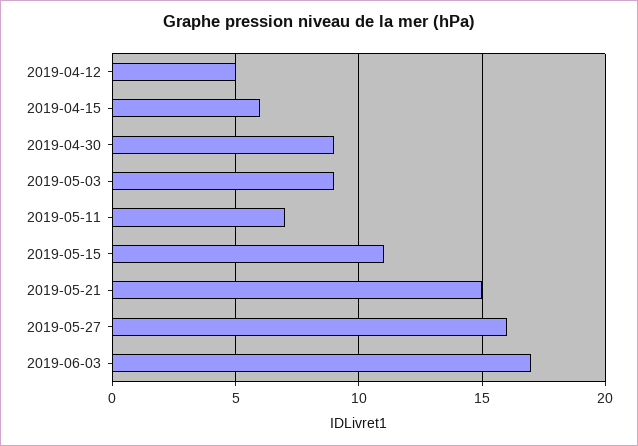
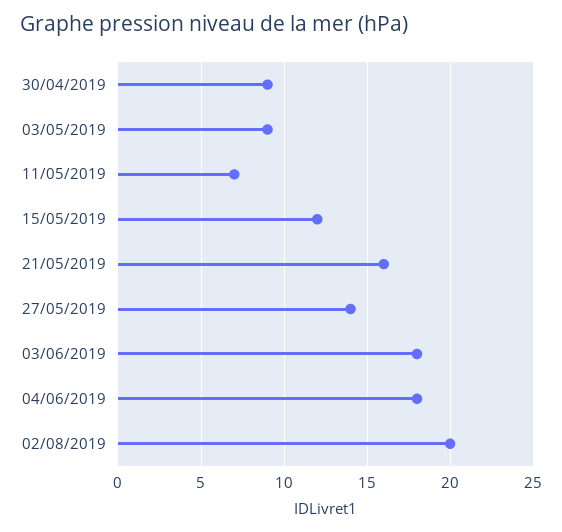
2019-04-12: 5 -> none
2019-04-15: 6 -> none
2019-05-15: 11 -> 12
2019-05-21: 15 -> 16
2019-05-27: 16 -> 14
2019-06-03: 17 -> 18
04/06/2019: none -> 18
02/08/2019: none -> 20

